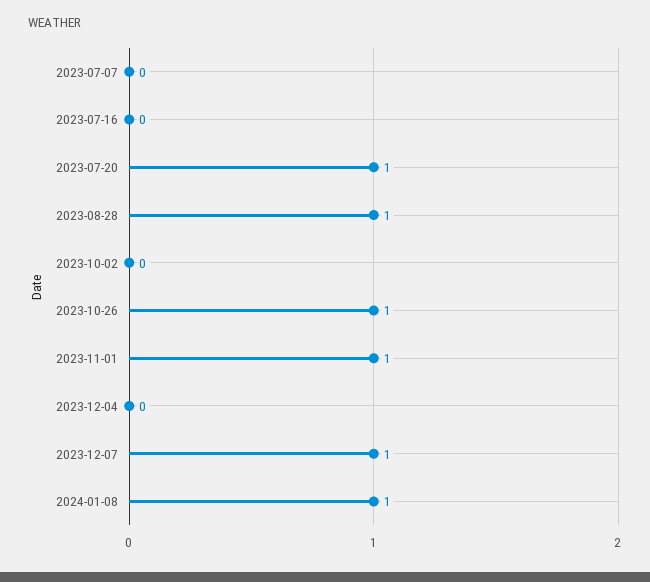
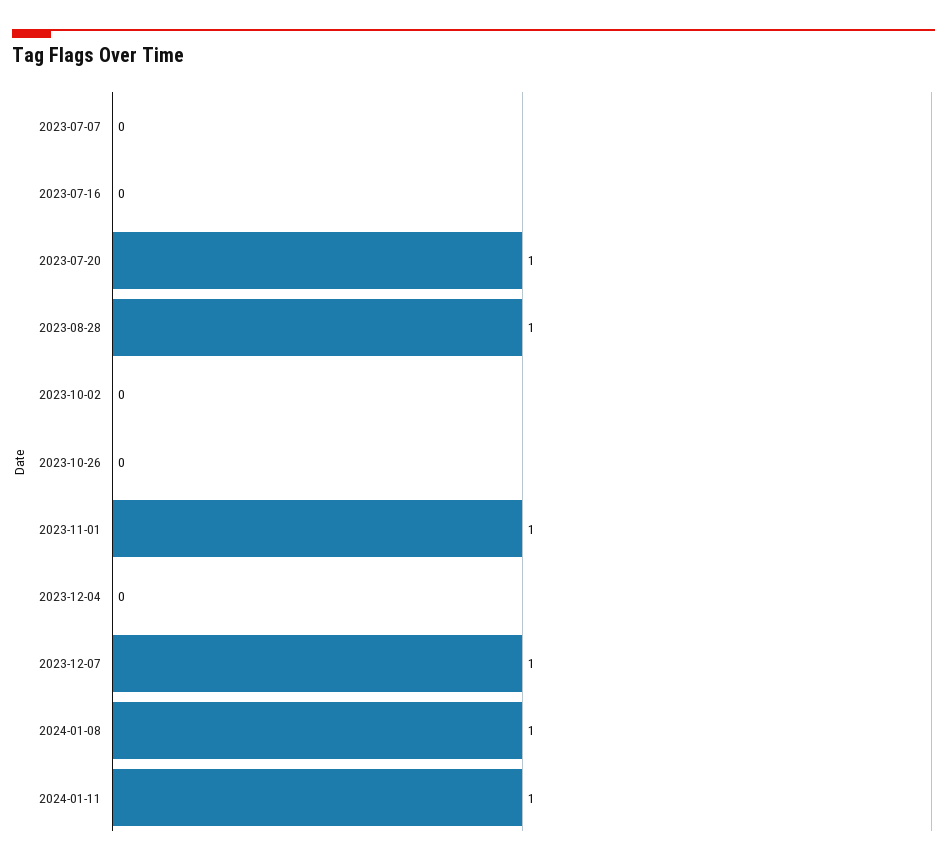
2023-10-26: 1 -> 0
2024-01-11: none -> 1

